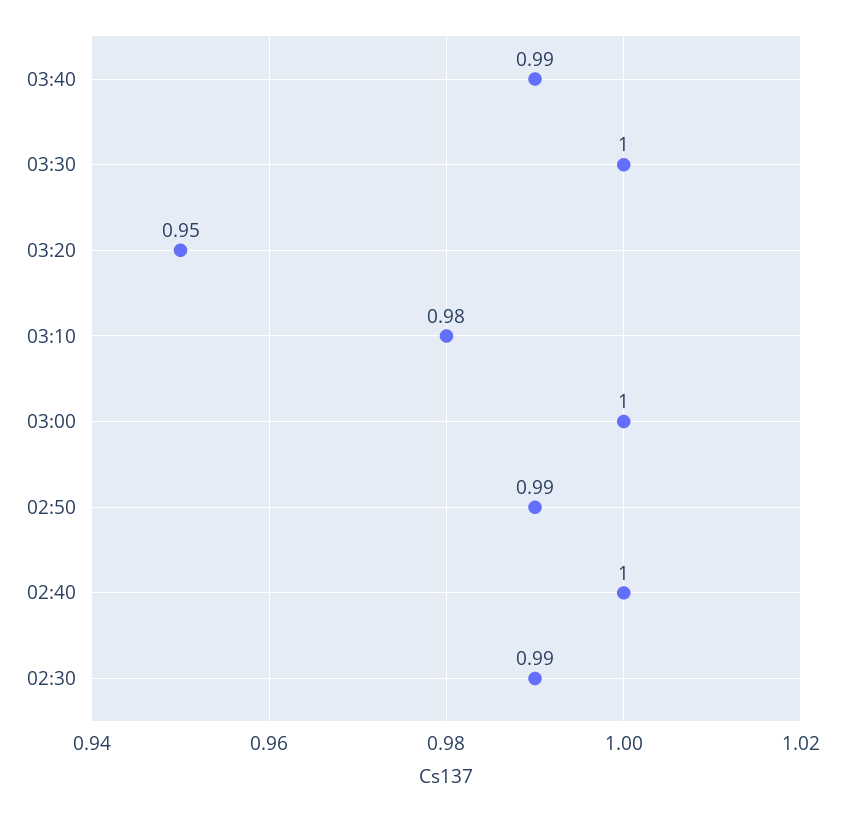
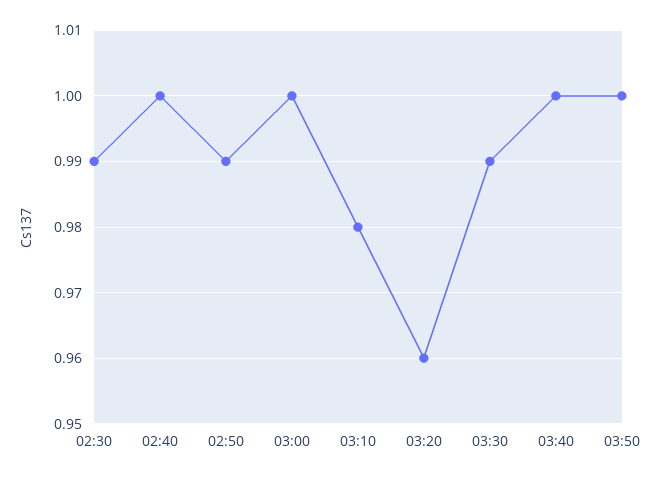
03:40: 0.99 -> 1
03:30: 1 -> 0.99
03:20: 0.95 -> 0.96
03:50: none -> 1

